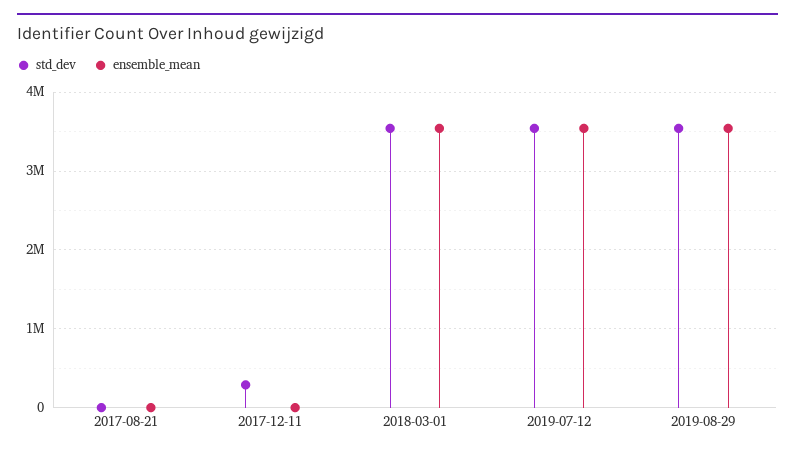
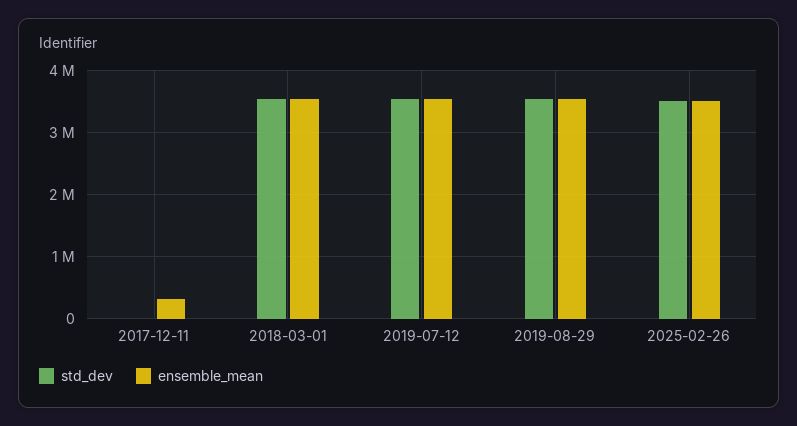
std_dev, 2017-08-21: 0 -> none
ensemble_mean, 2017-08-21: 0 -> none
std_dev, 2017-12-11: 300000 -> 0
ensemble_mean, 2017-12-11: 0 -> 300000
std_dev, 2025-02-26: none -> 3500000
ensemble_mean, 2025-02-26: none -> 3500000

